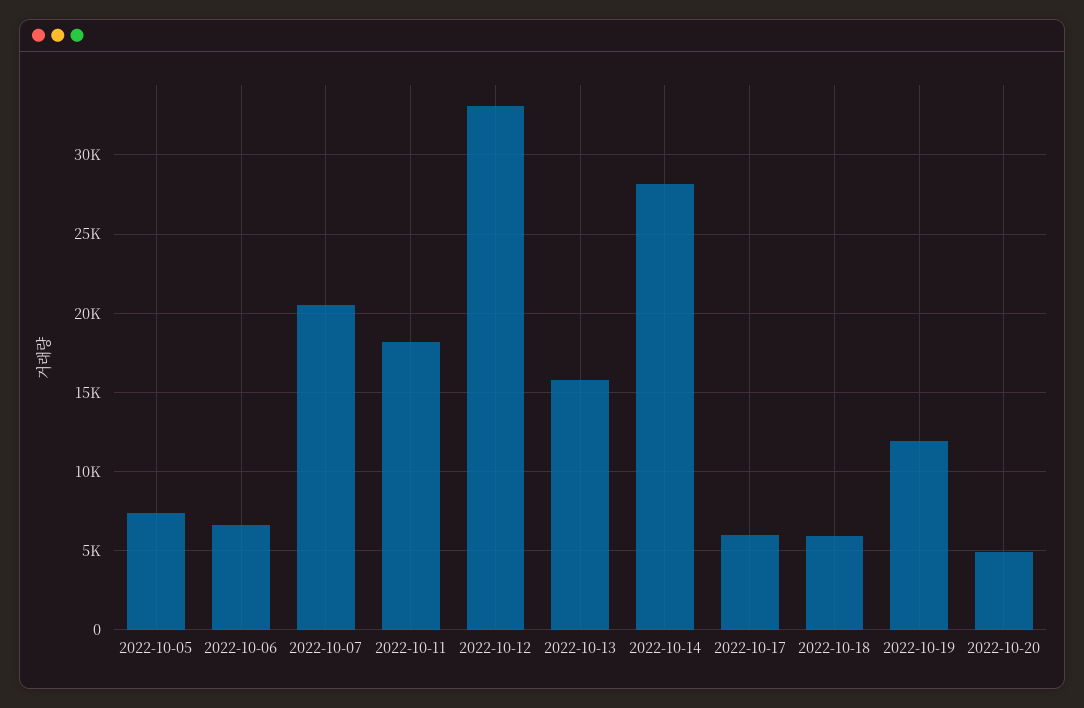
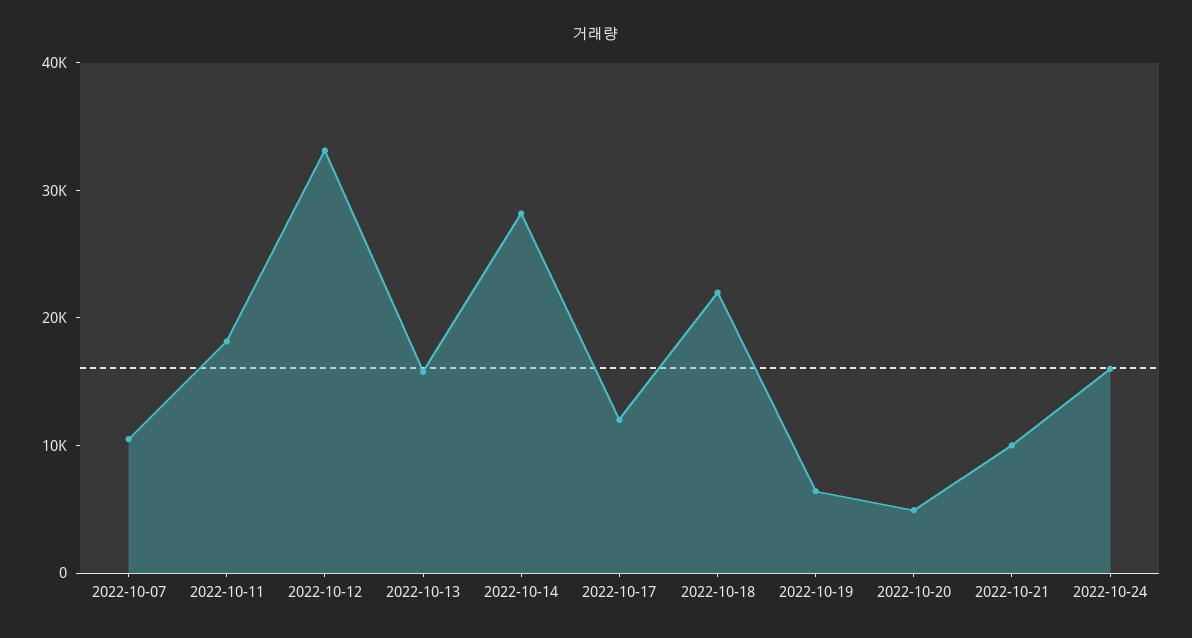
2022-10-05: 7500 -> none
2022-10-06: 6500 -> none
2022-10-07: 20500 -> 10000
2022-10-17: 6000 -> 12000
2022-10-18: 6000 -> 22000
2022-10-19: 12000 -> 6000
2022-10-21: none -> 10000
2022-10-24: none -> 16000

